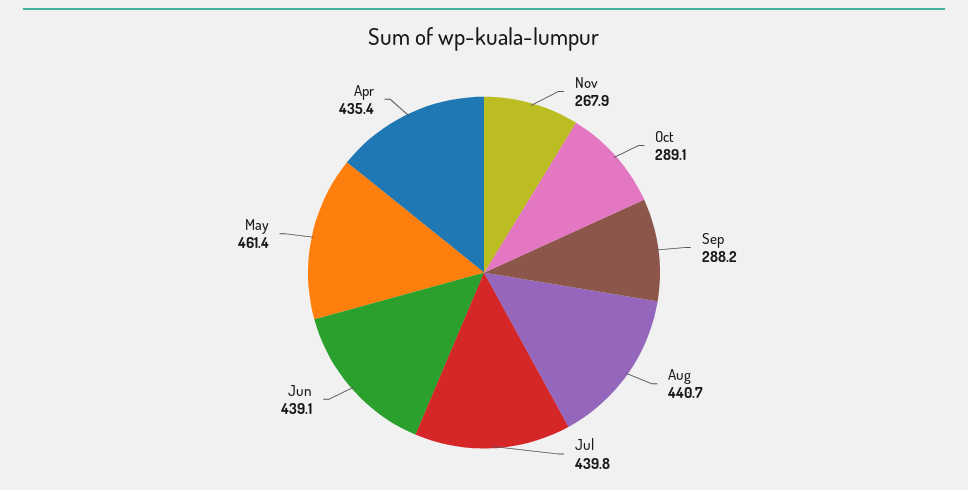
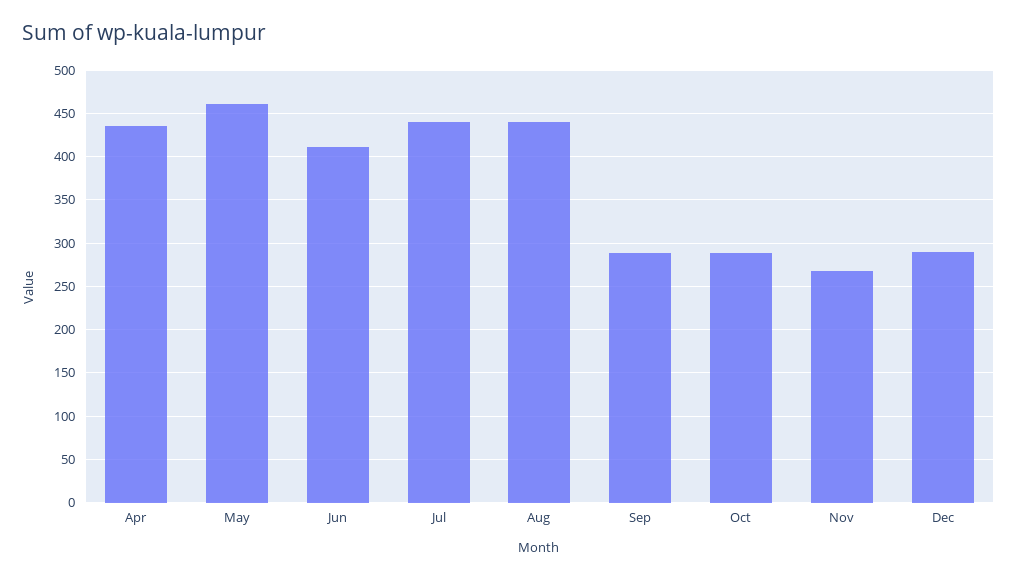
Jun: 439.1 -> 410
Dec: none -> 290

